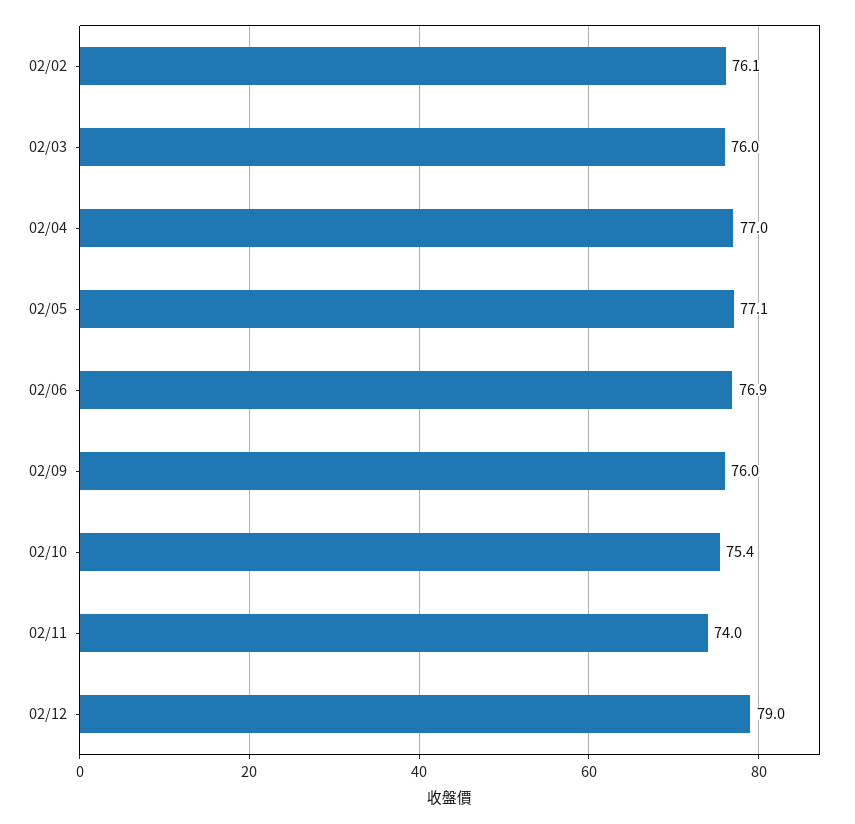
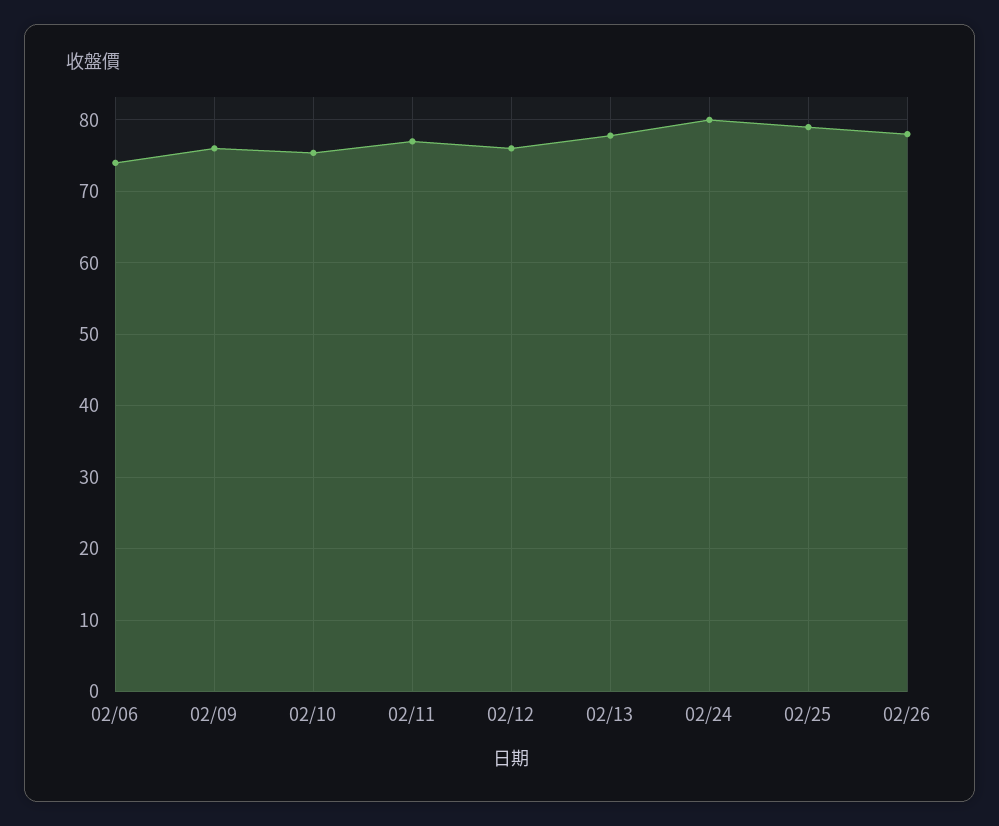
02/02: 76.1 -> none
02/03: 76 -> none
02/04: 77 -> none
02/05: 77.1 -> none
02/06: 76.9 -> 74
02/11: 74 -> 77
02/12: 79 -> 76
02/13: none -> 78
02/24: none -> 80
02/25: none -> 79
02/26: none -> 78

